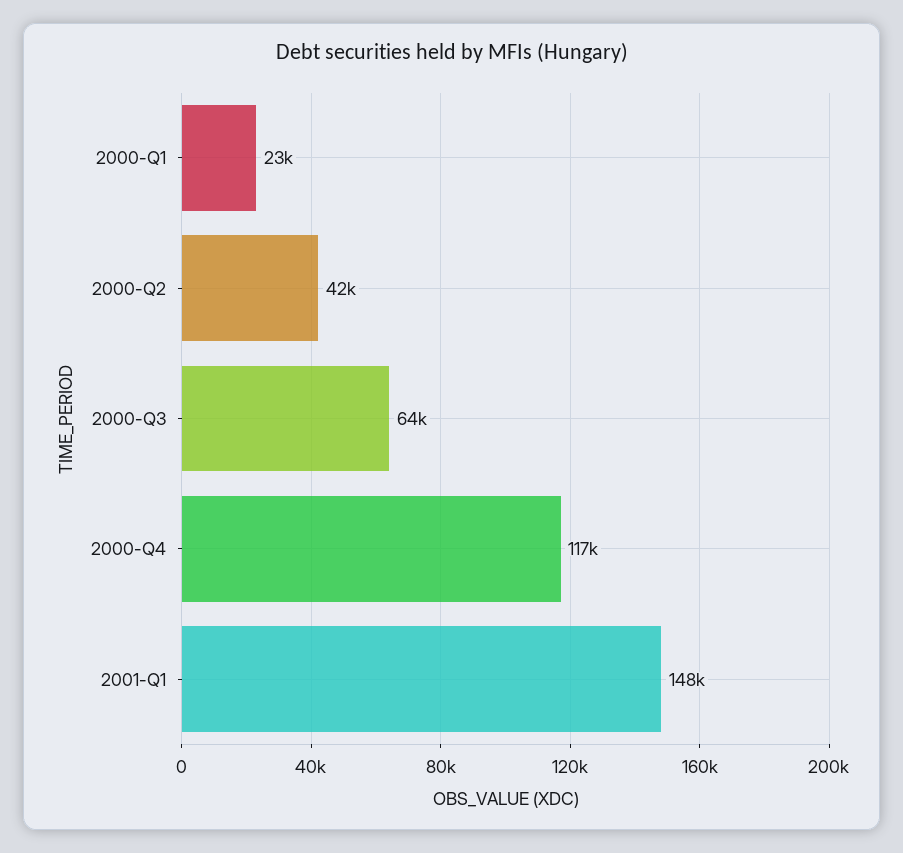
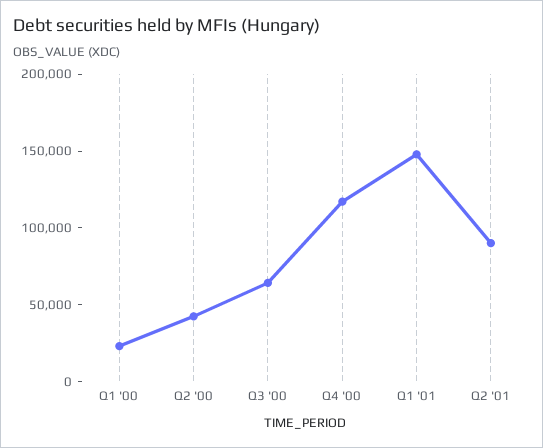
Q2 '01: none -> 90000

